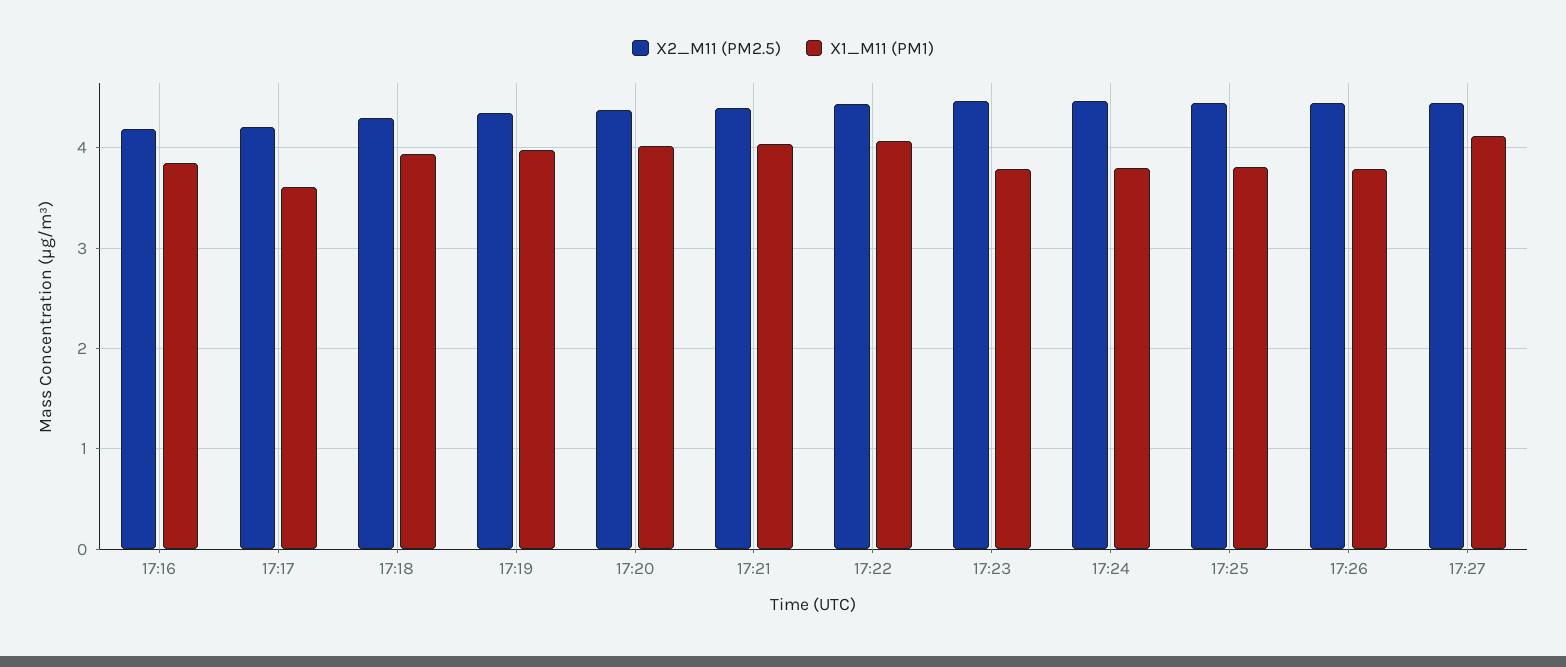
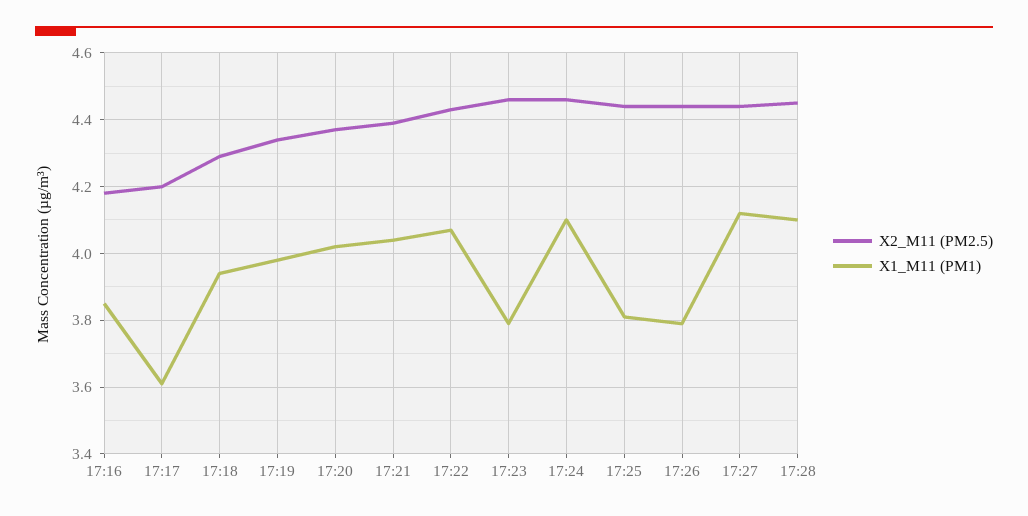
X1_M11 (PM1), 17:24: 3.8 -> 4.1
X2_M11 (PM2.5), 17:28: none -> 4.45
X1_M11 (PM1), 17:28: none -> 4.1

